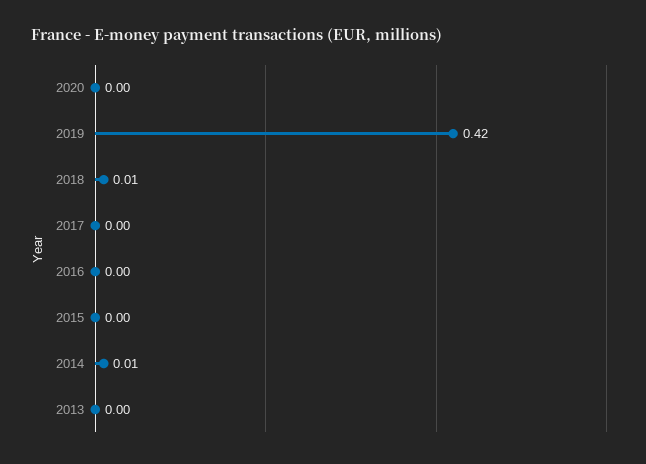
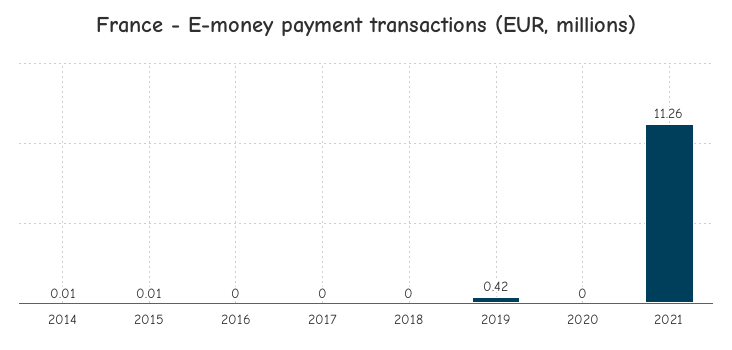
2018: 0.01 -> 0
2015: 0 -> 0.01
2013: 0 -> none
2021: none -> 11.26

